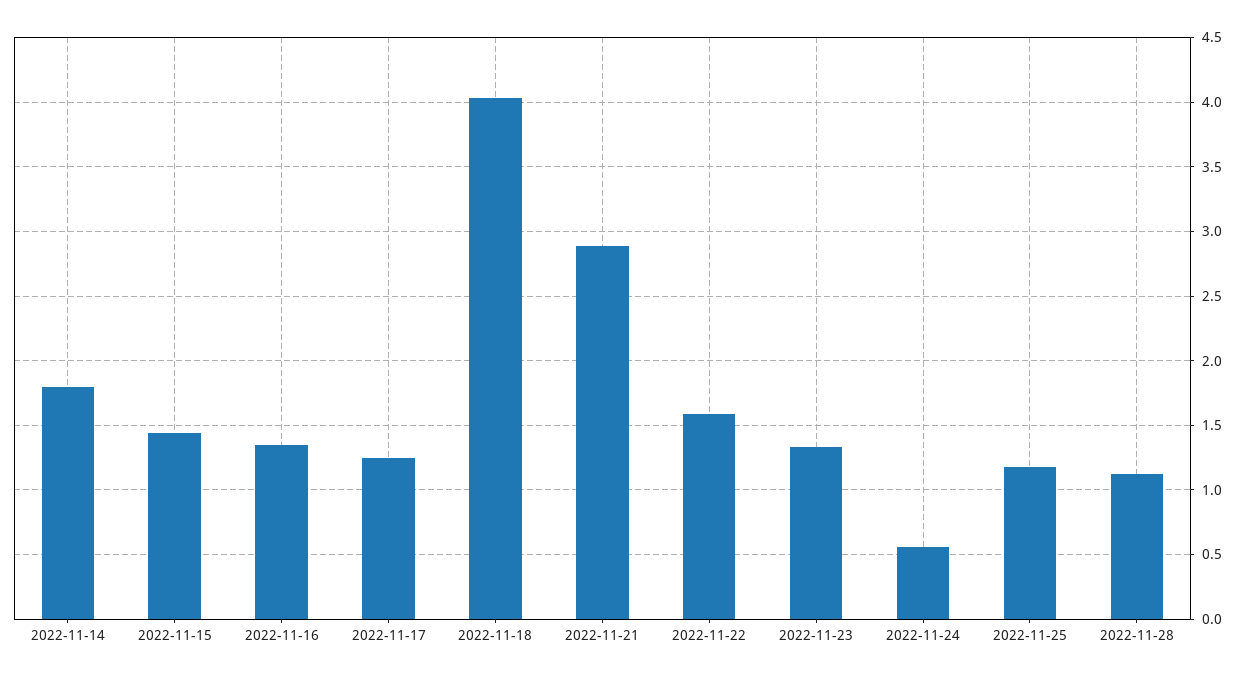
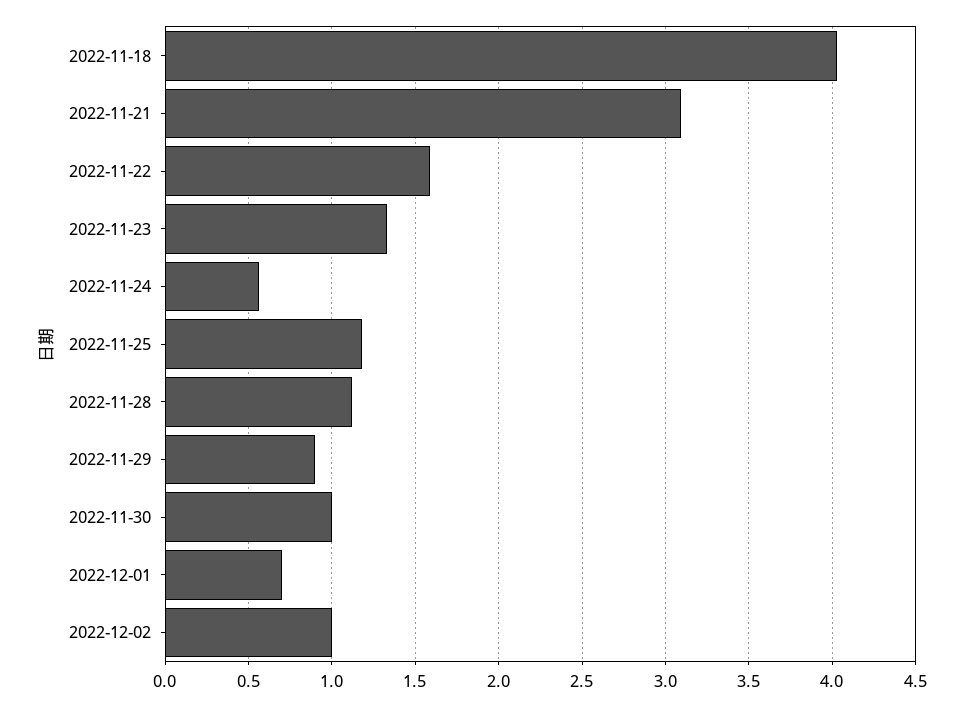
2022-11-14: 1.8 -> none
2022-11-15: 1.45 -> none
2022-11-16: 1.35 -> none
2022-11-17: 1.25 -> none
2022-11-21: 2.9 -> 3.1
2022-11-29: none -> 0.9
2022-11-30: none -> 1
2022-12-01: none -> 0.7
2022-12-02: none -> 1

